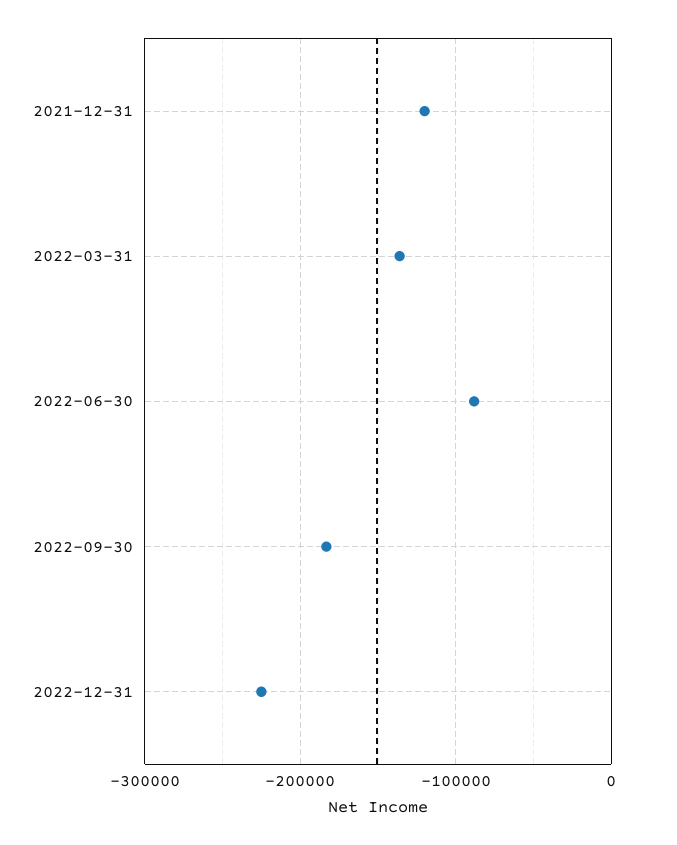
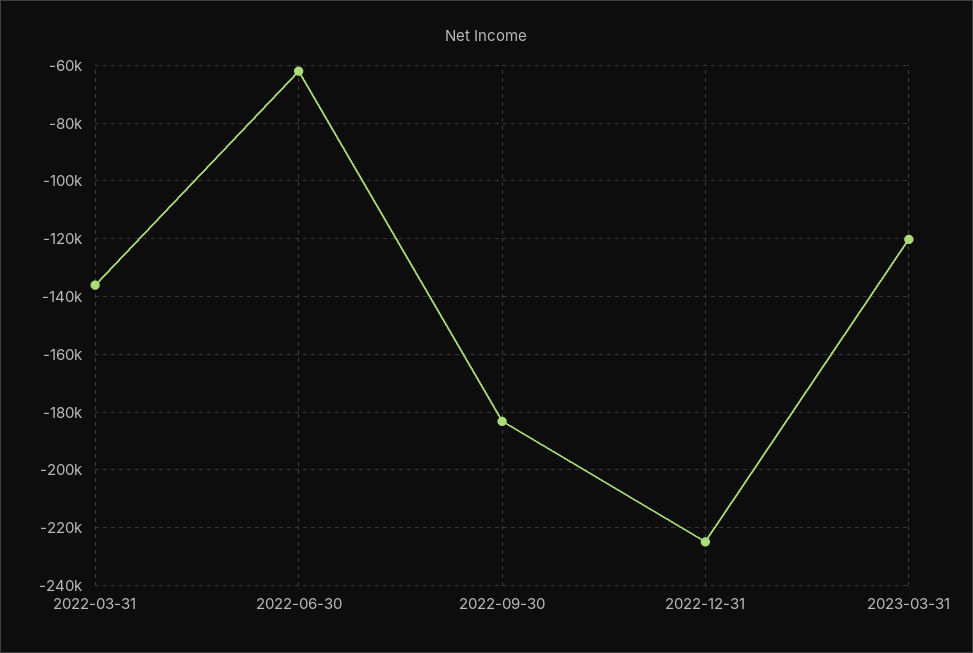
2021-12-31: -120000 -> none
2022-06-30: -90000 -> -62500
2023-03-31: none -> -120000

